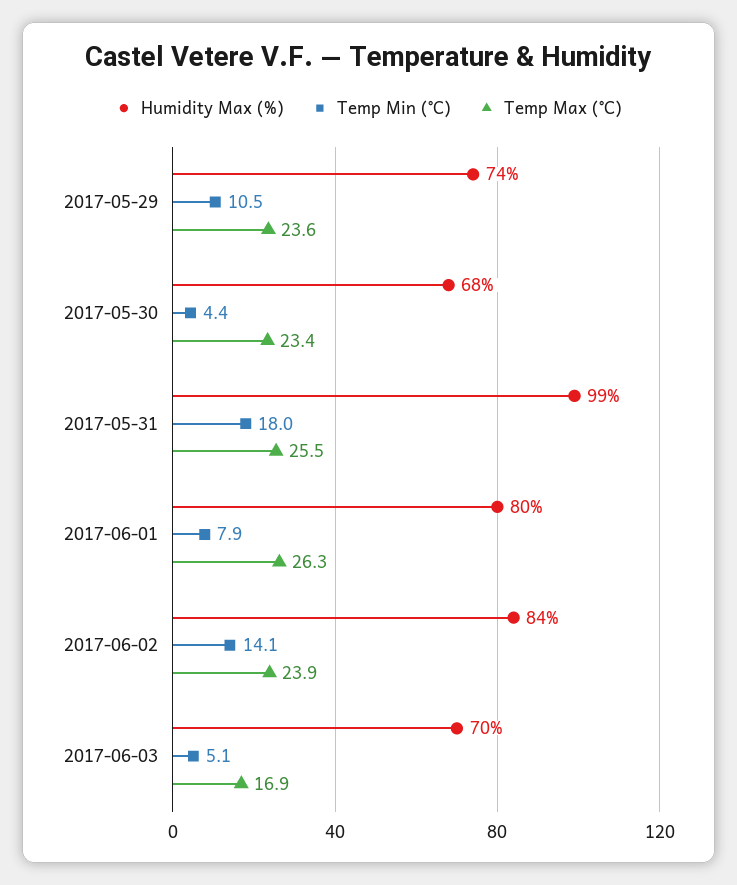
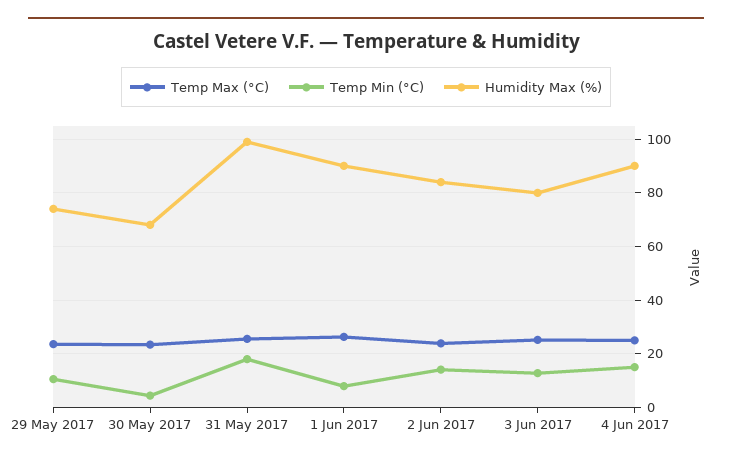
Humidity Max (%), 2017-06-01: 80 -> 90
Humidity Max (%), 2017-06-03: 70 -> 80
Temp Min (°C), 2017-06-03: 5.1 -> 12.5
Temp Max (°C), 2017-06-03: 16.9 -> 25
Temp Max (°C), 4 Jun 2017: none -> 25
Temp Min (°C), 4 Jun 2017: none -> 15
Humidity Max (%), 4 Jun 2017: none -> 90

